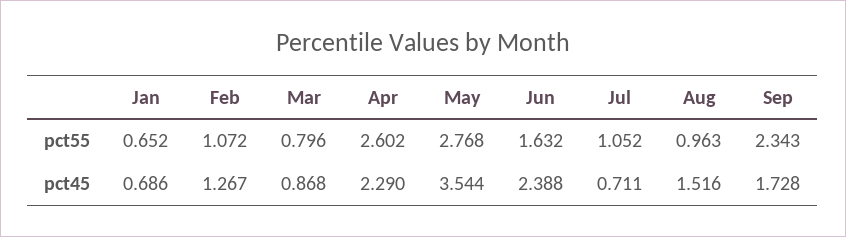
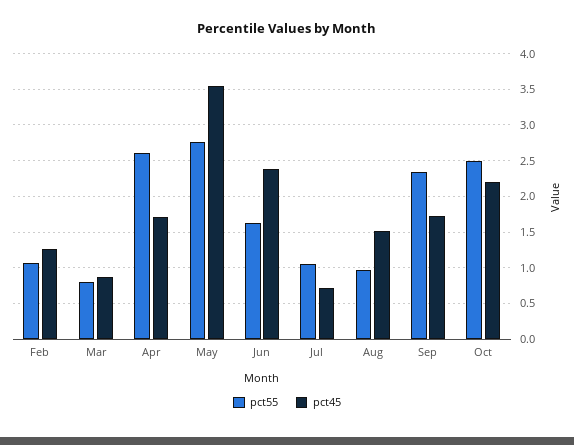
pct55, Jan: 0.652 -> none
pct45, Jan: 0.686 -> none
pct45, Apr: 2.29 -> 1.7
pct55, Oct: none -> 2.5
pct45, Oct: none -> 2.2

